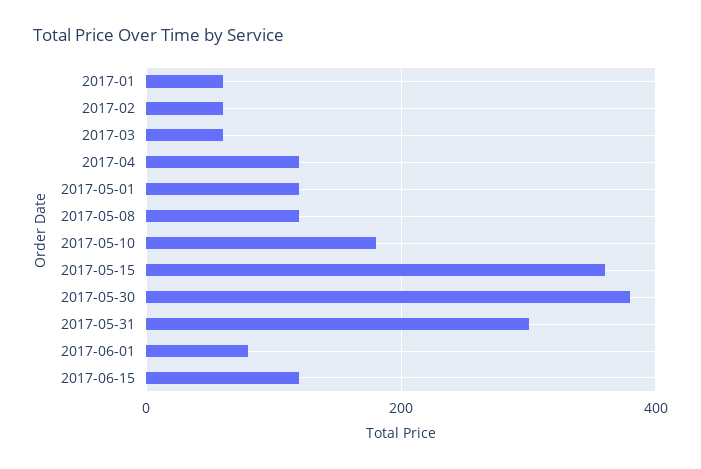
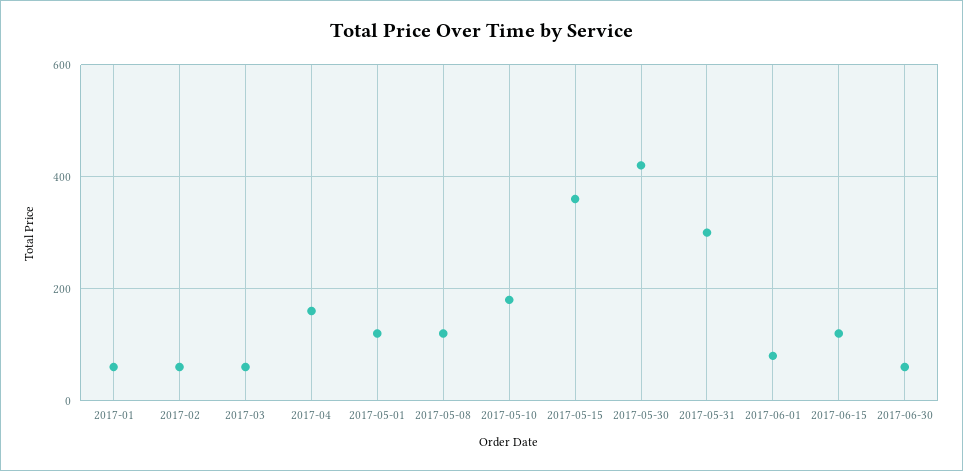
2017-04: 120 -> 160
2017-05-30: 380 -> 420
2017-06-30: none -> 60

